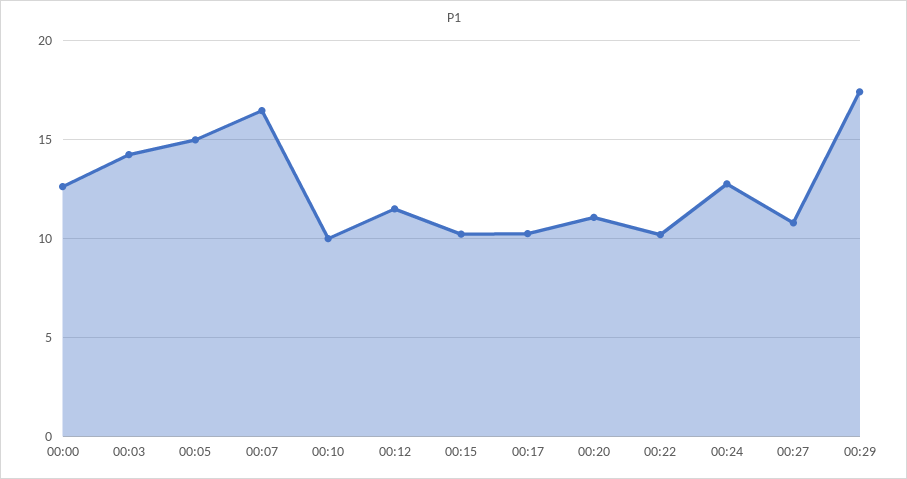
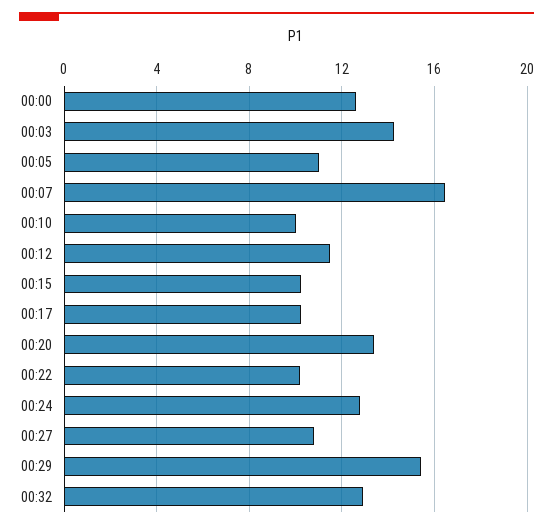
00:05: 15 -> 11
00:20: 11 -> 13.5
00:29: 17.5 -> 15.5
00:32: none -> 13

